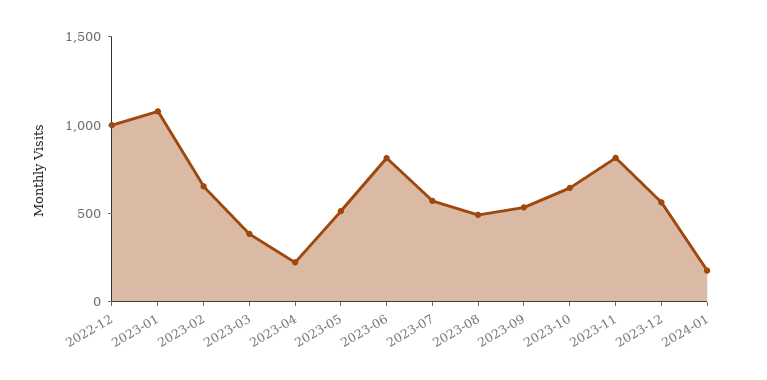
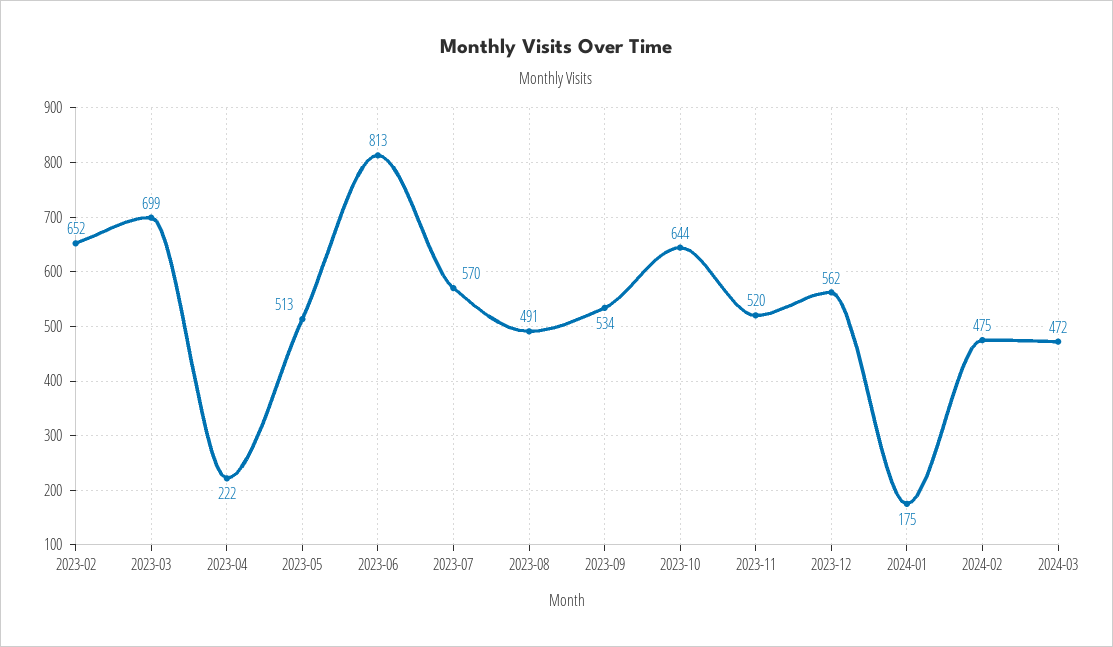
2022-12: 1000 -> none
2023-01: 1100 -> none
2023-03: 400 -> 699
2023-11: 800 -> 520
2024-02: none -> 475
2024-03: none -> 472

